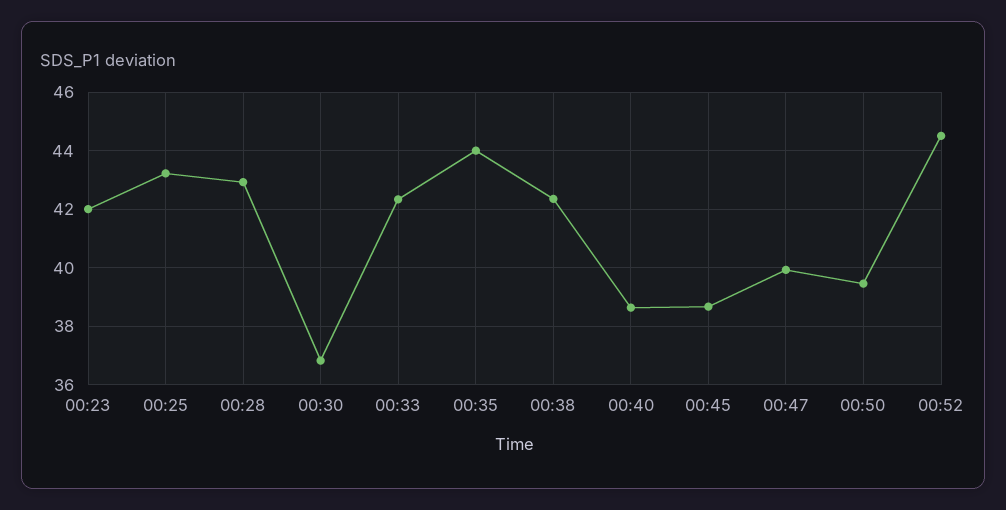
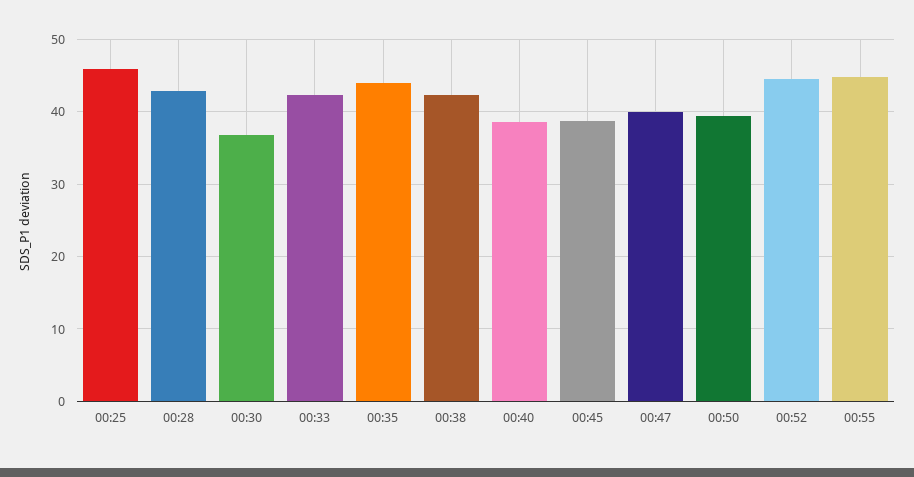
00:23: 42 -> none
00:25: 43.25 -> 46
00:55: none -> 45

